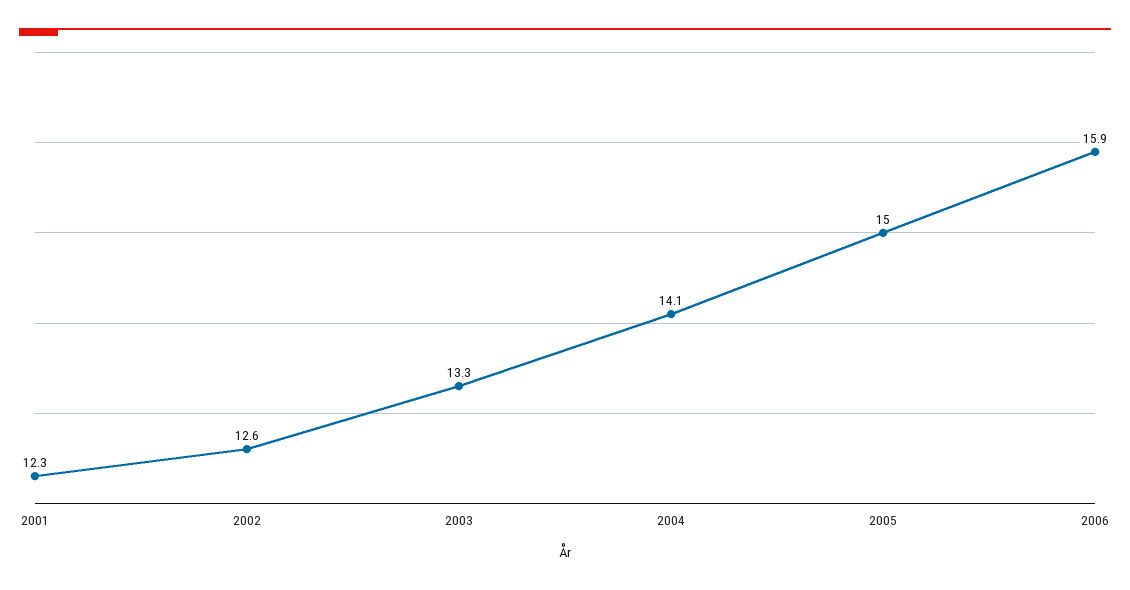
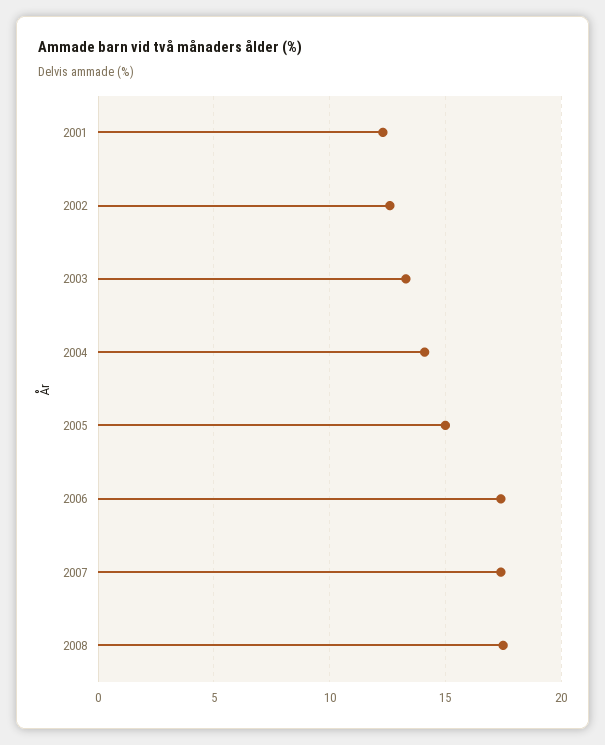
2006: 15.9 -> 17.5
2007: none -> 17.5
2008: none -> 17.5

